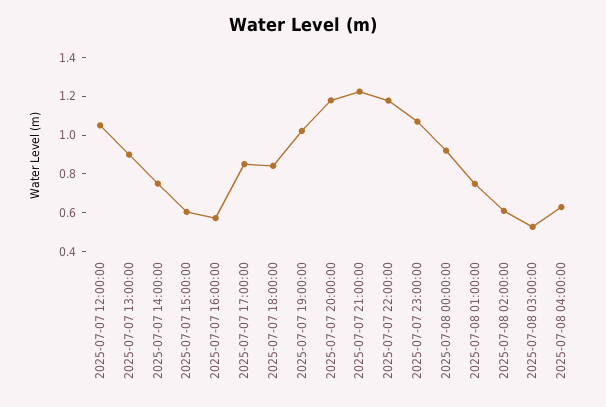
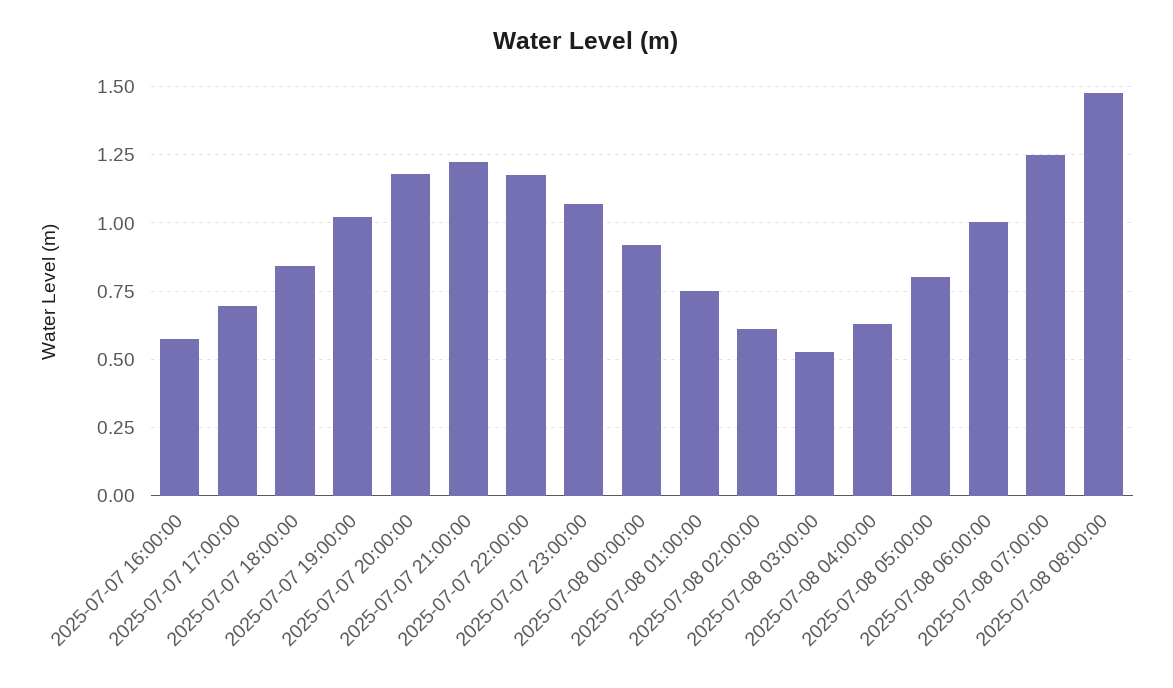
2025-07-07 12:00:00: 1.05 -> none
2025-07-07 13:00:00: 0.9 -> none
2025-07-07 14:00:00: 0.75 -> none
2025-07-07 15:00:00: 0.6 -> none
2025-07-07 17:00:00: 0.85 -> 0.7
2025-07-08 05:00:00: none -> 0.8
2025-07-08 06:00:00: none -> 1
2025-07-08 07:00:00: none -> 1.25
2025-07-08 08:00:00: none -> 1.475

